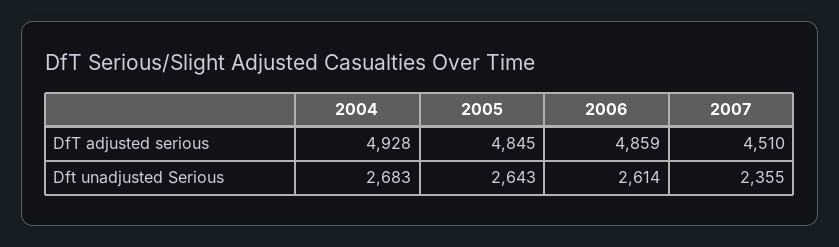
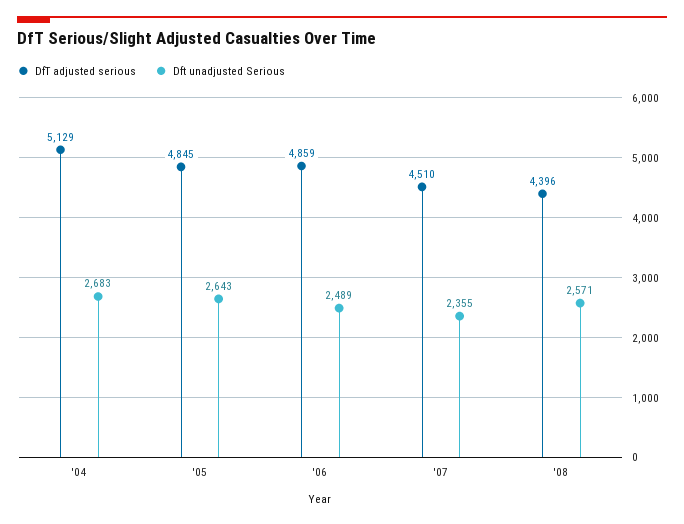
DfT adjusted serious, 2004: 4928 -> 5129
Dft unadjusted Serious, 2006: 2614 -> 2489
DfT adjusted serious, '08: none -> 4396
Dft unadjusted Serious, '08: none -> 2571

